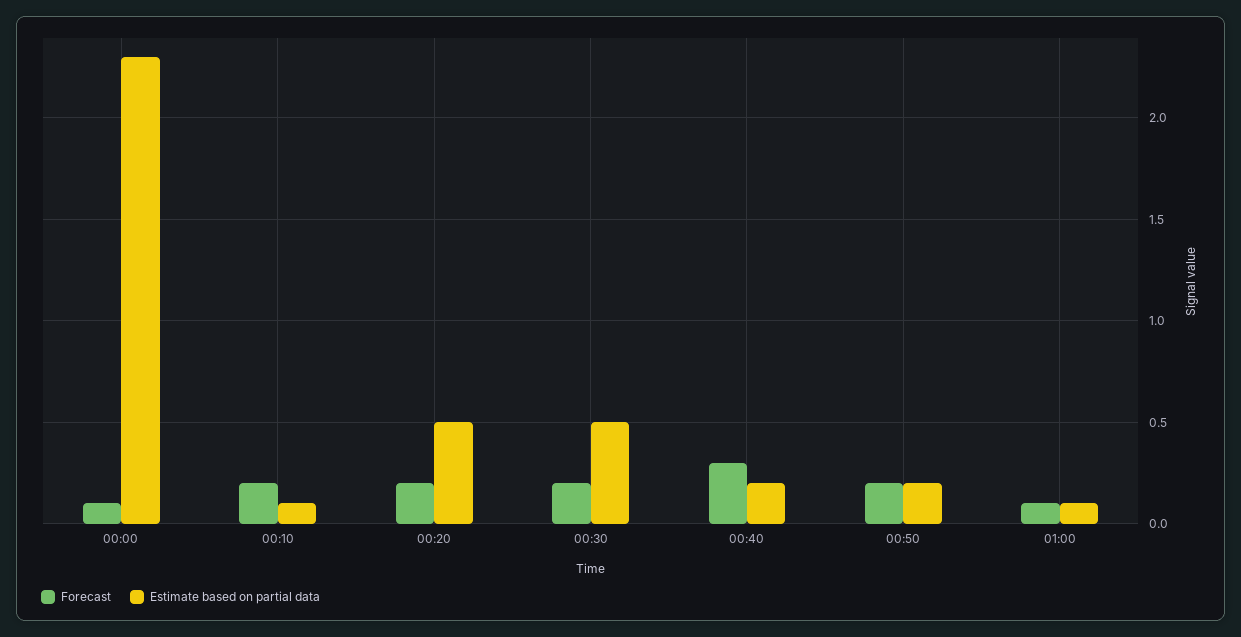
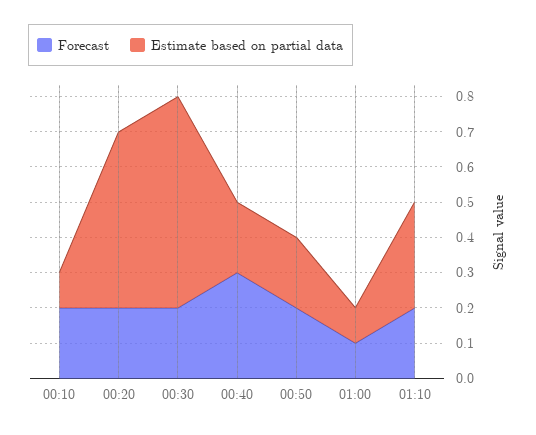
Forecast, 00:00: 0.1 -> none
Estimate based on partial data, 00:00: 2.3 -> none
Estimate based on partial data, 00:30: 0.5 -> 0.6
Forecast, 01:10: none -> 0.2
Estimate based on partial data, 01:10: none -> 0.3

